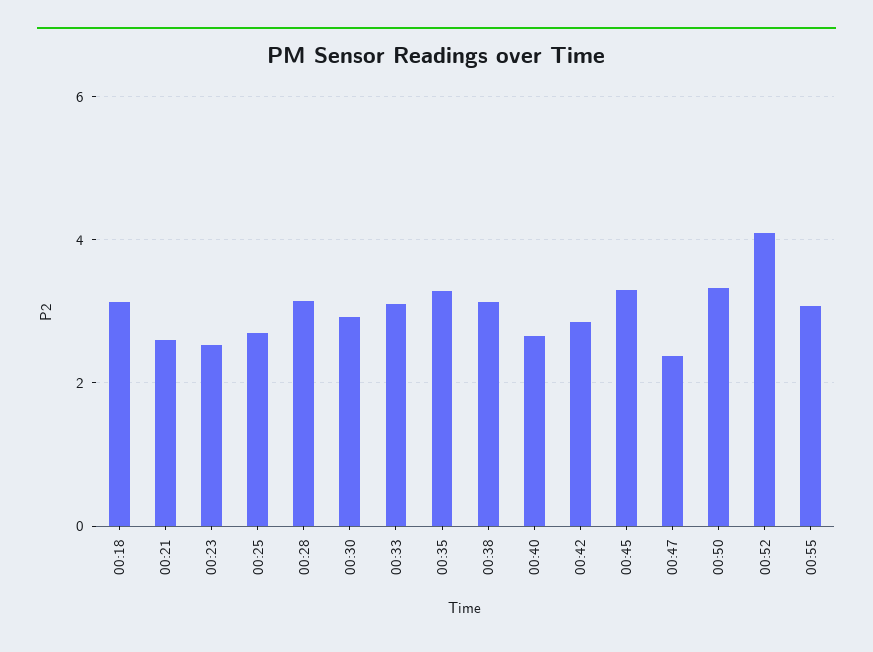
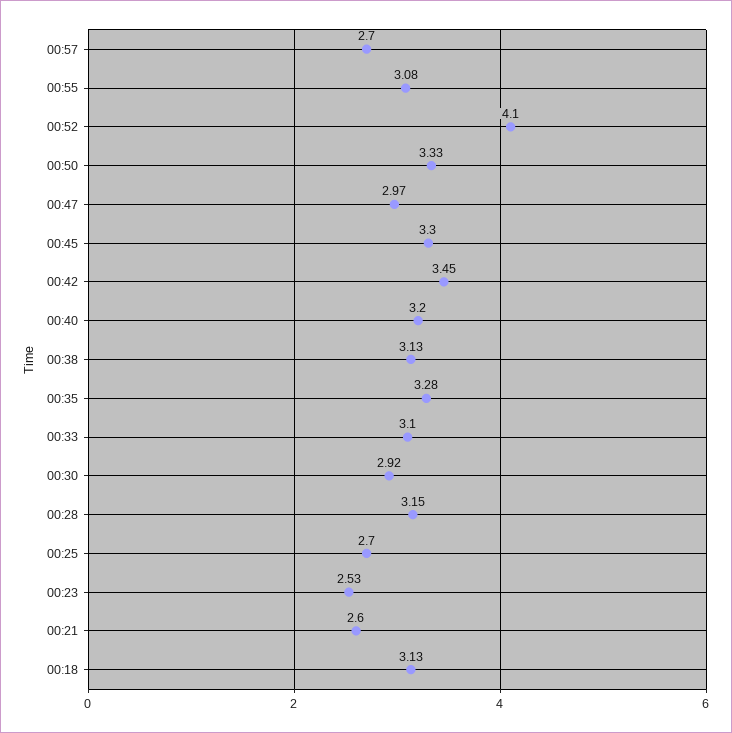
00:40: 2.6 -> 3.2
00:42: 2.8 -> 3.45
00:47: 2.4 -> 2.97
00:57: none -> 2.7

